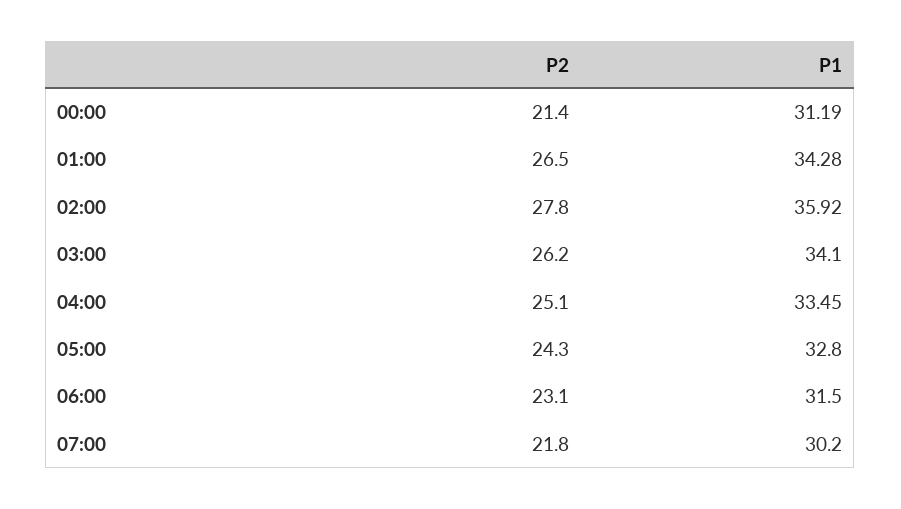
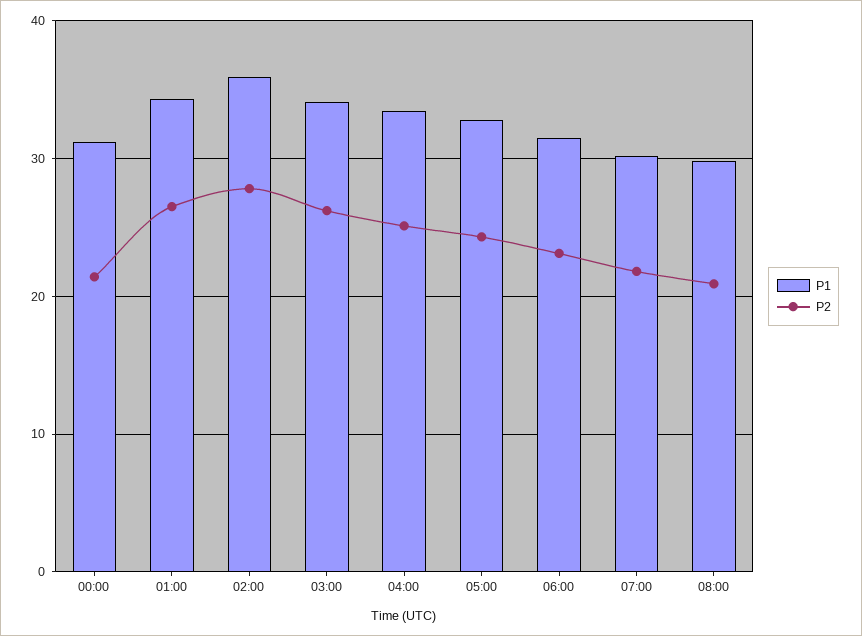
P1, 08:00: none -> 30
P2, 08:00: none -> 21

